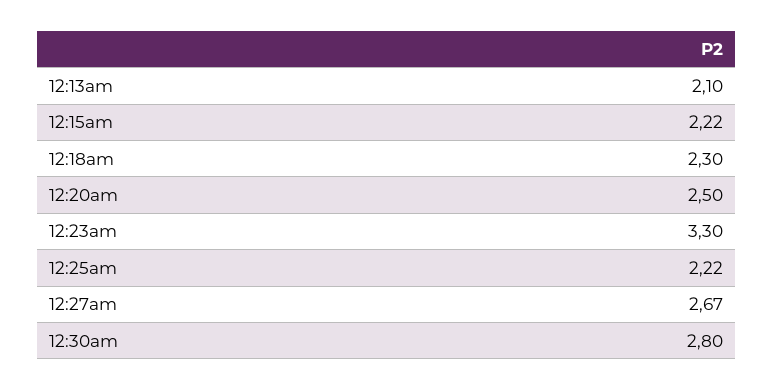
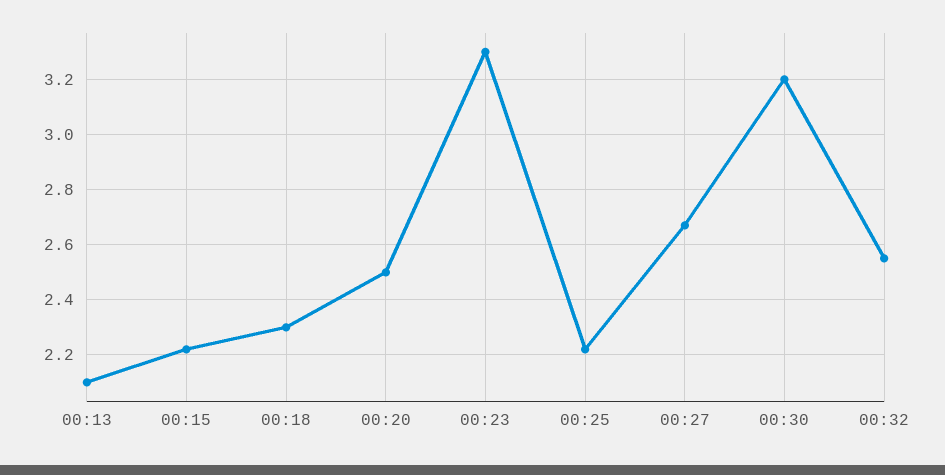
12:30am: 2.8 -> 3.2
00:32: none -> 2.55

